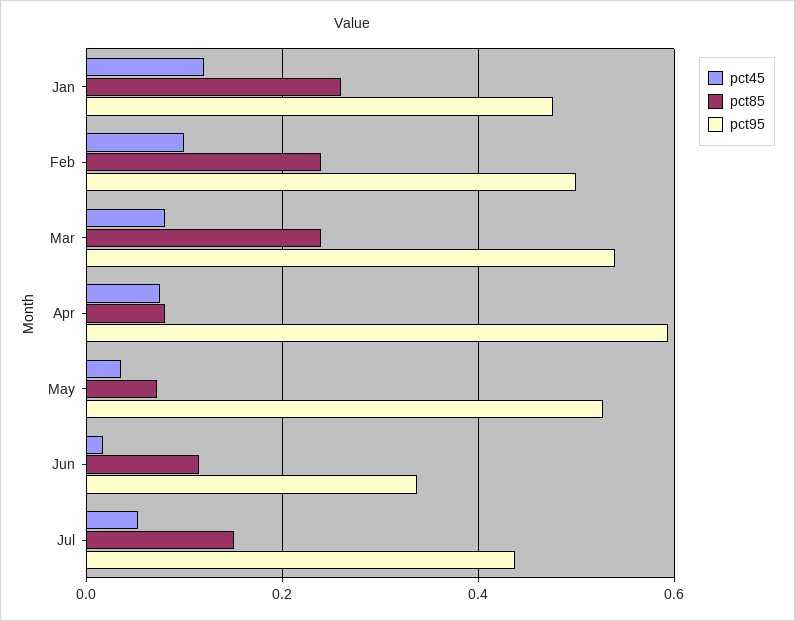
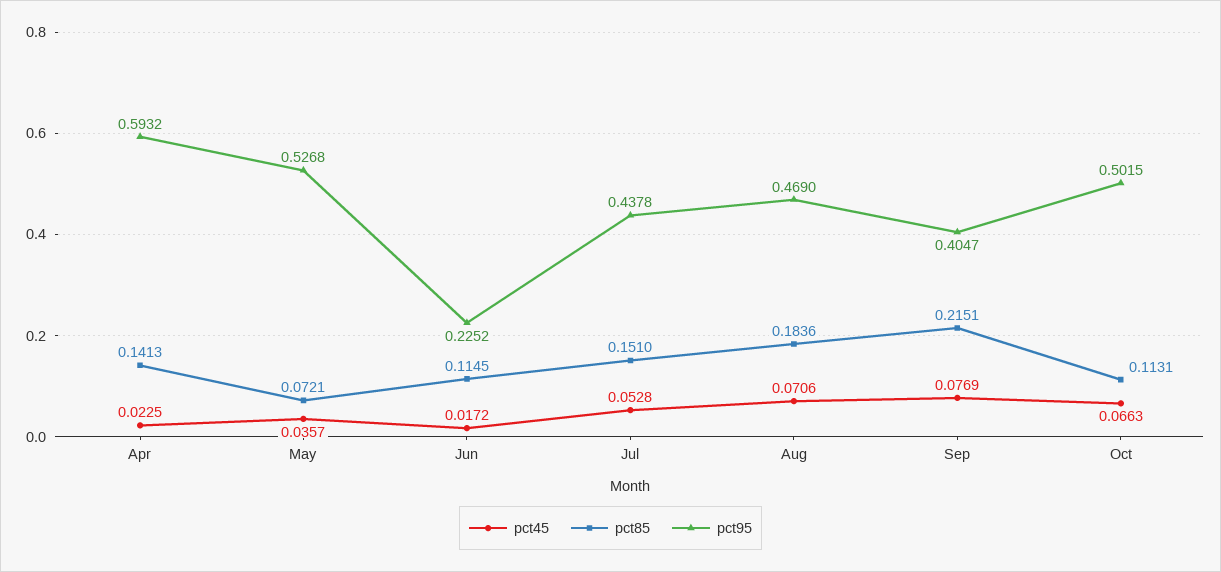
pct45, Jan: 0.12 -> none
pct85, Jan: 0.26 -> none
pct95, Jan: 0.48 -> none
pct45, Feb: 0.1 -> none
pct85, Feb: 0.24 -> none
pct95, Feb: 0.5 -> none
pct45, Mar: 0.08 -> none
pct85, Mar: 0.24 -> none
pct95, Mar: 0.54 -> none
pct45, Apr: 0.08 -> 0.0225
pct85, Apr: 0.08 -> 0.1413
pct95, Jun: 0.34 -> 0.2252
pct45, Aug: none -> 0.0706
pct85, Aug: none -> 0.1836
pct95, Aug: none -> 0.469
pct45, Sep: none -> 0.0769
pct85, Sep: none -> 0.2151
pct95, Sep: none -> 0.4047
pct45, Oct: none -> 0.0663
pct85, Oct: none -> 0.1131
pct95, Oct: none -> 0.5015

